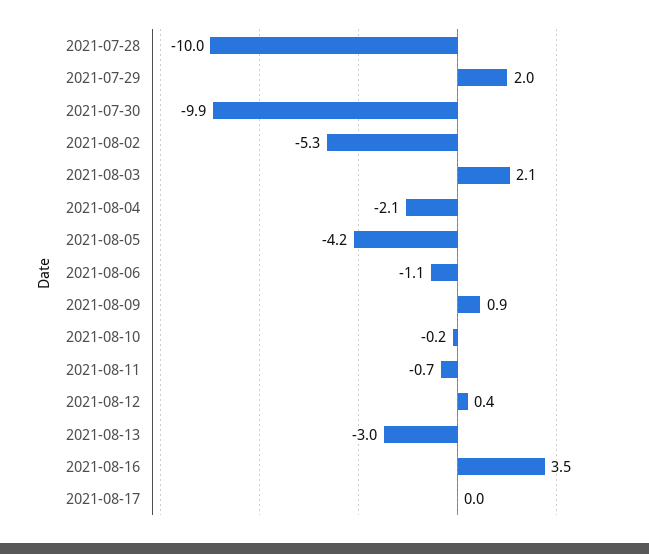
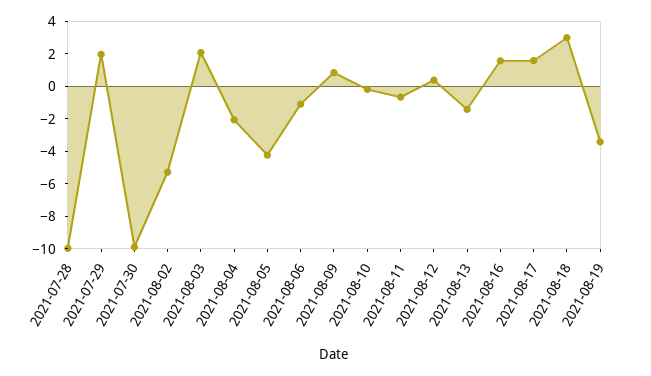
2021-08-13: -3 -> -1.5
2021-08-16: 3.5 -> 1.5
2021-08-17: 0 -> 1.5
2021-08-18: none -> 3
2021-08-19: none -> -3.5

